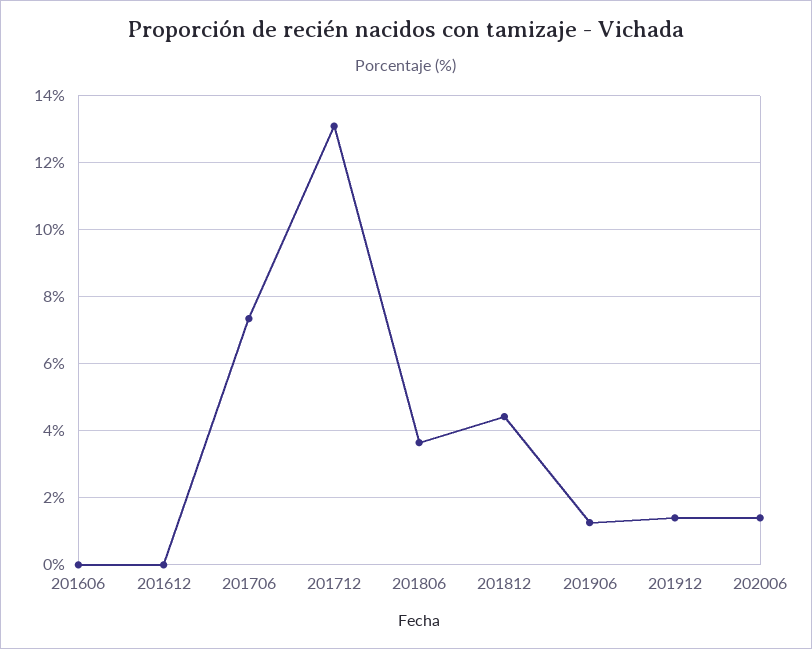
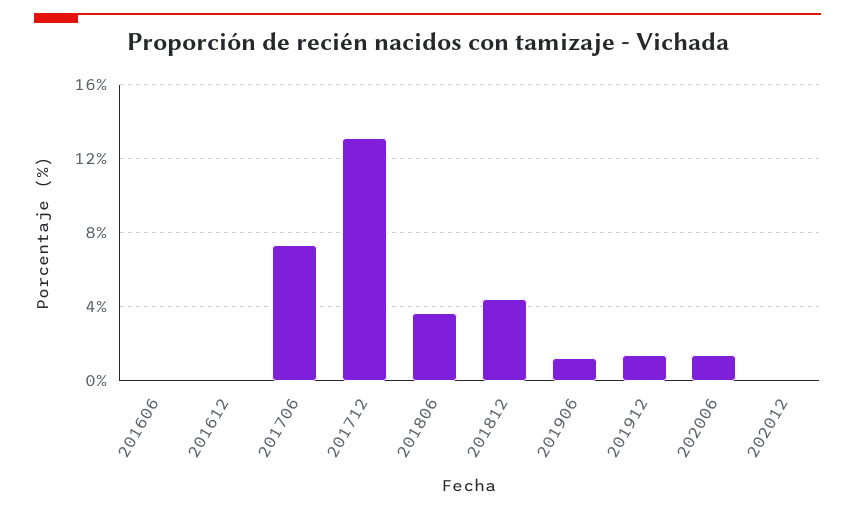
202012: none -> 0

